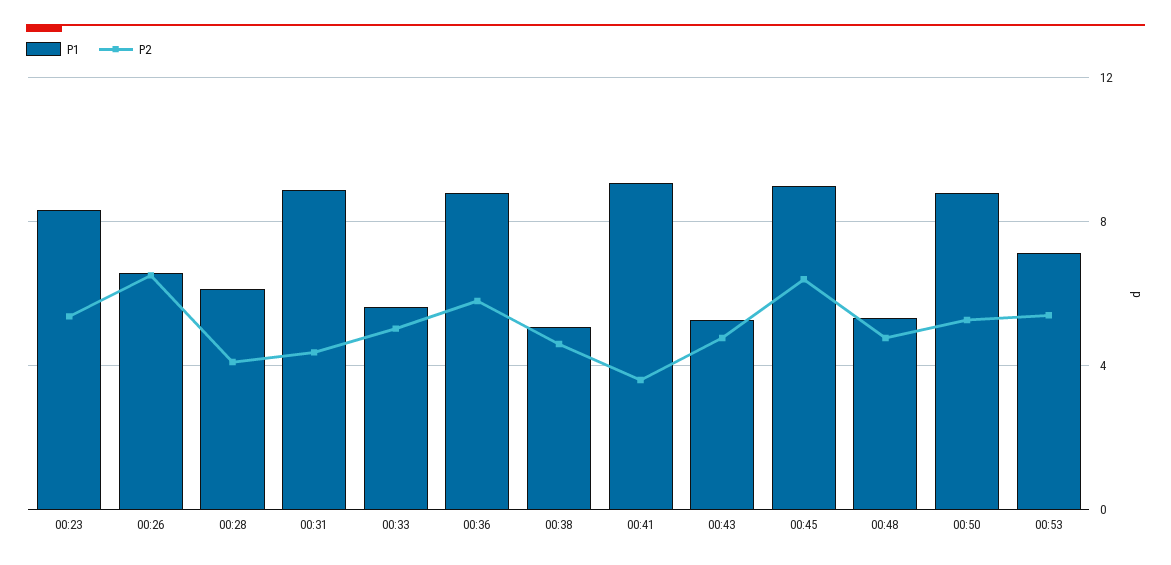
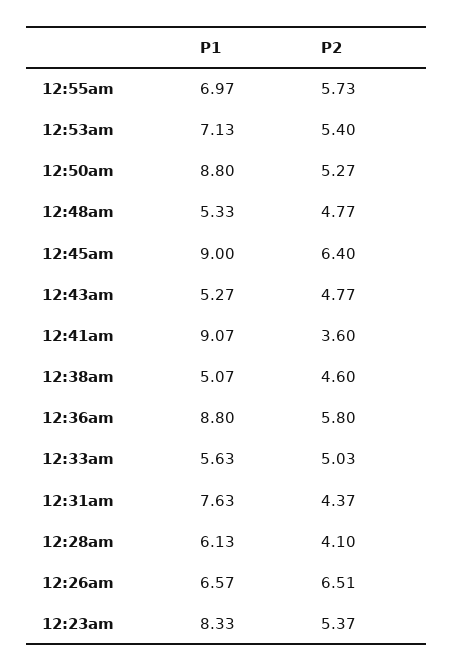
P1, 00:31: 9 -> 7.63
P1, 12:55am: none -> 6.97
P2, 12:55am: none -> 5.73

